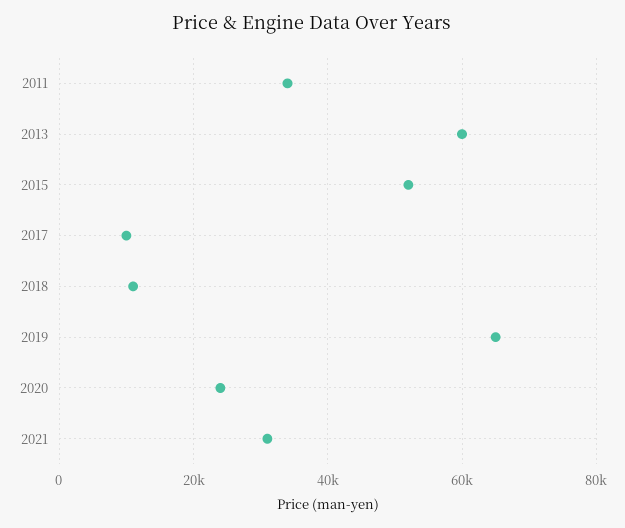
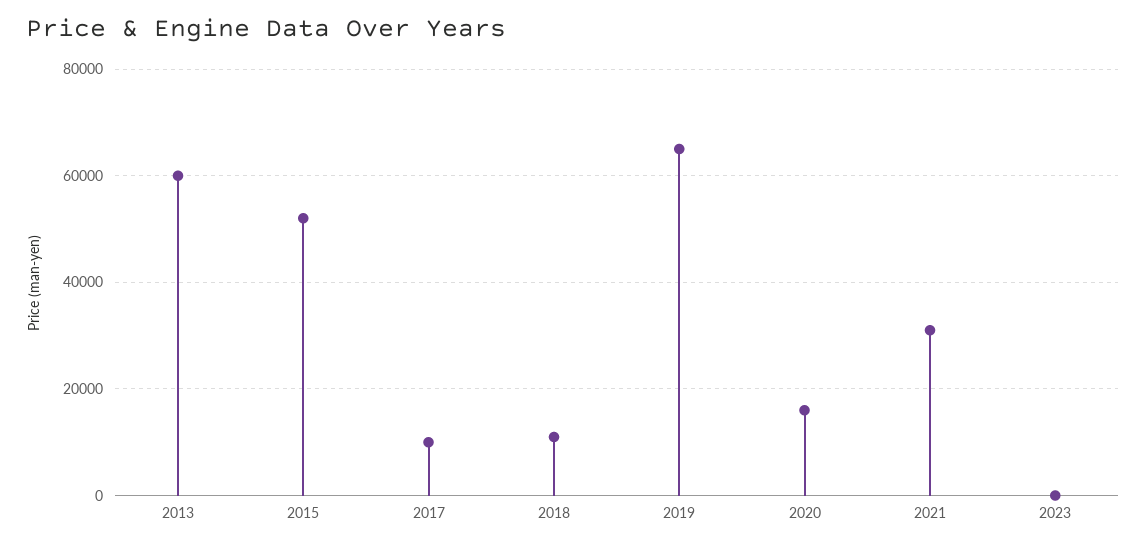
2011: 34000 -> none
2020: 24000 -> 16000
2023: none -> 0

